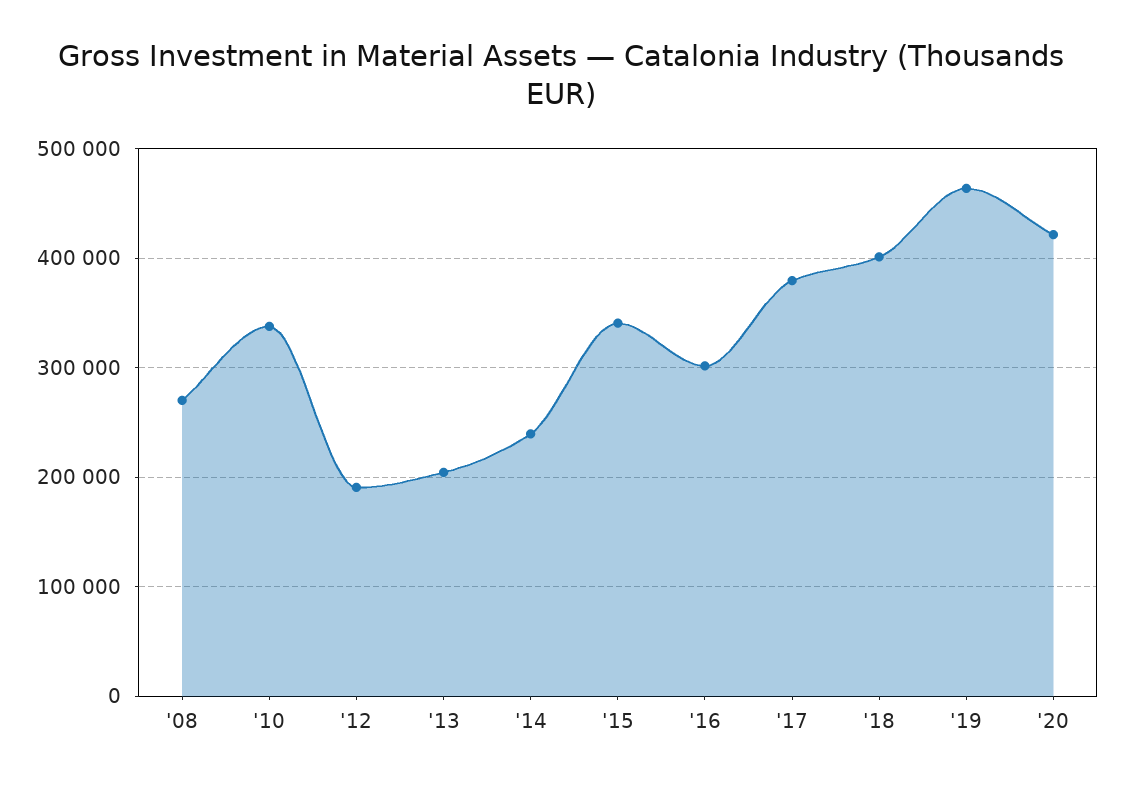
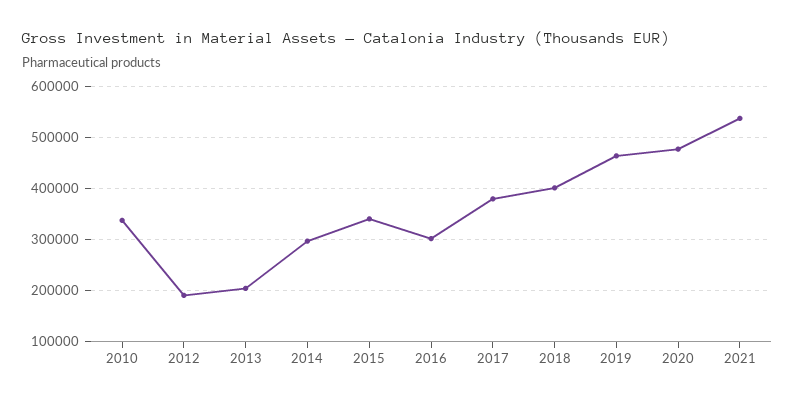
'08: 270000 -> none
'14: 240000 -> 300000
'20: 420000 -> 480000
2021: none -> 540000

